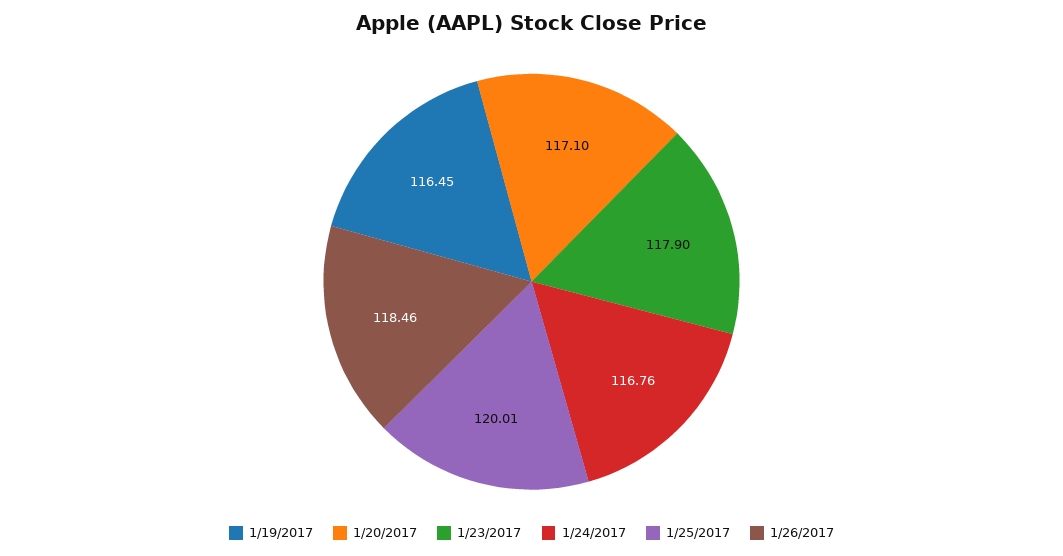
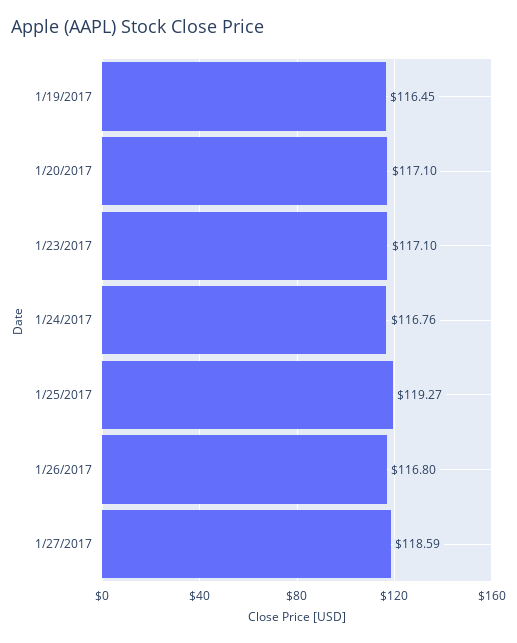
1/23/2017: 117.9 -> 117.1
1/25/2017: 120.01 -> 119.27
1/26/2017: 118.46 -> 116.8
1/27/2017: none -> 118.59

